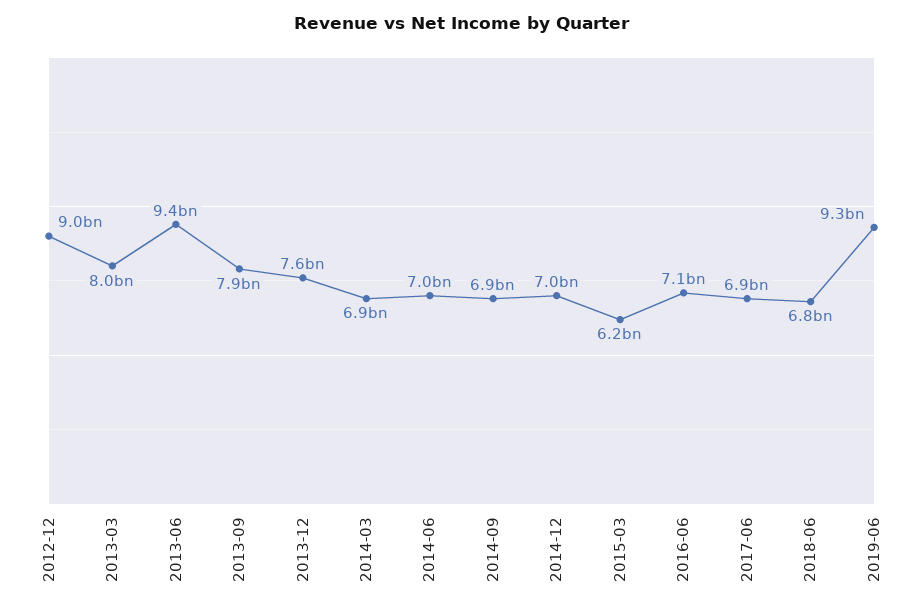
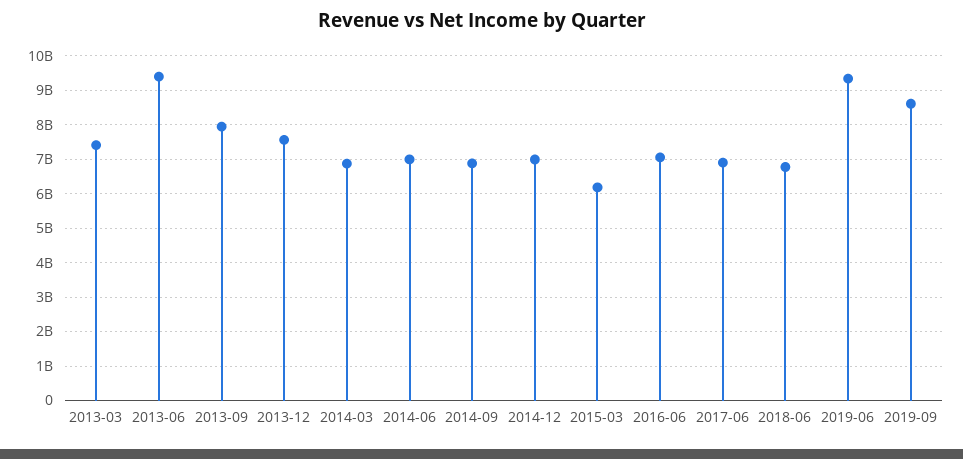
2012-12: 9000000000 -> none
2013-03: 8000000000 -> 7400000000
2019-09: none -> 8600000000

